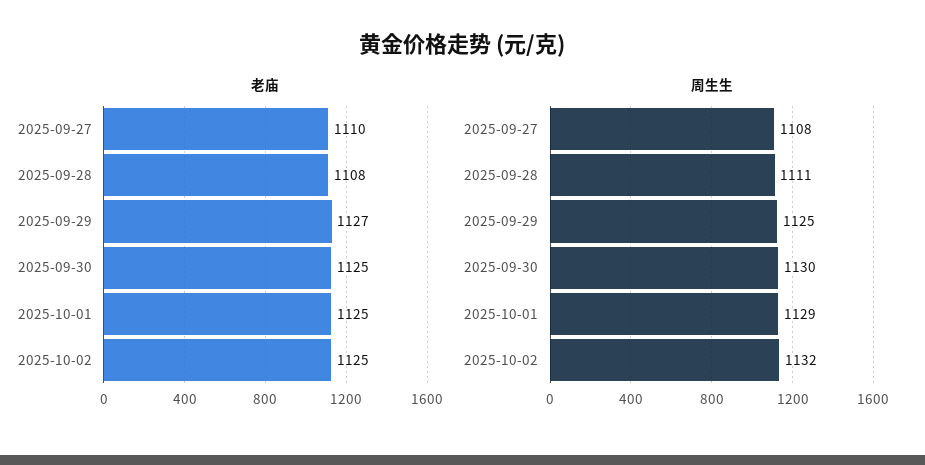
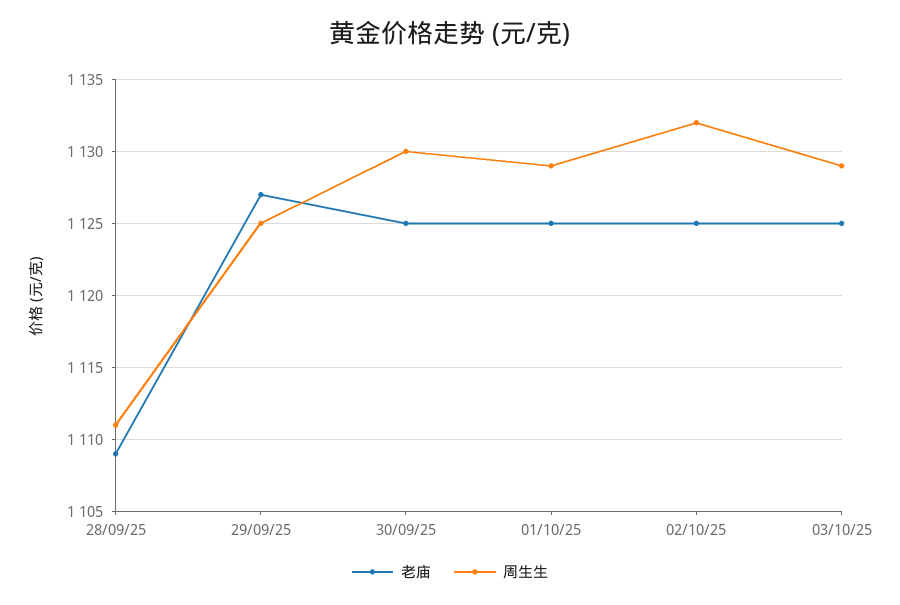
老庙, 2025-09-27: 1110 -> none
老庙, 2025-09-28: 1108 -> 1109
周生生, 2025-09-27: 1108 -> none
老庙, 03/10/25: none -> 1125
周生生, 03/10/25: none -> 1129

